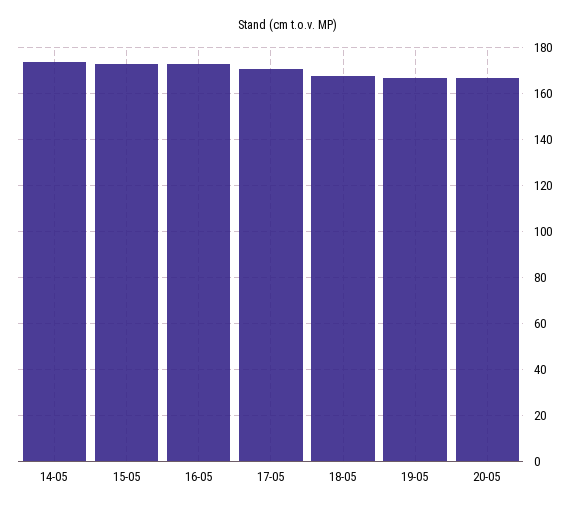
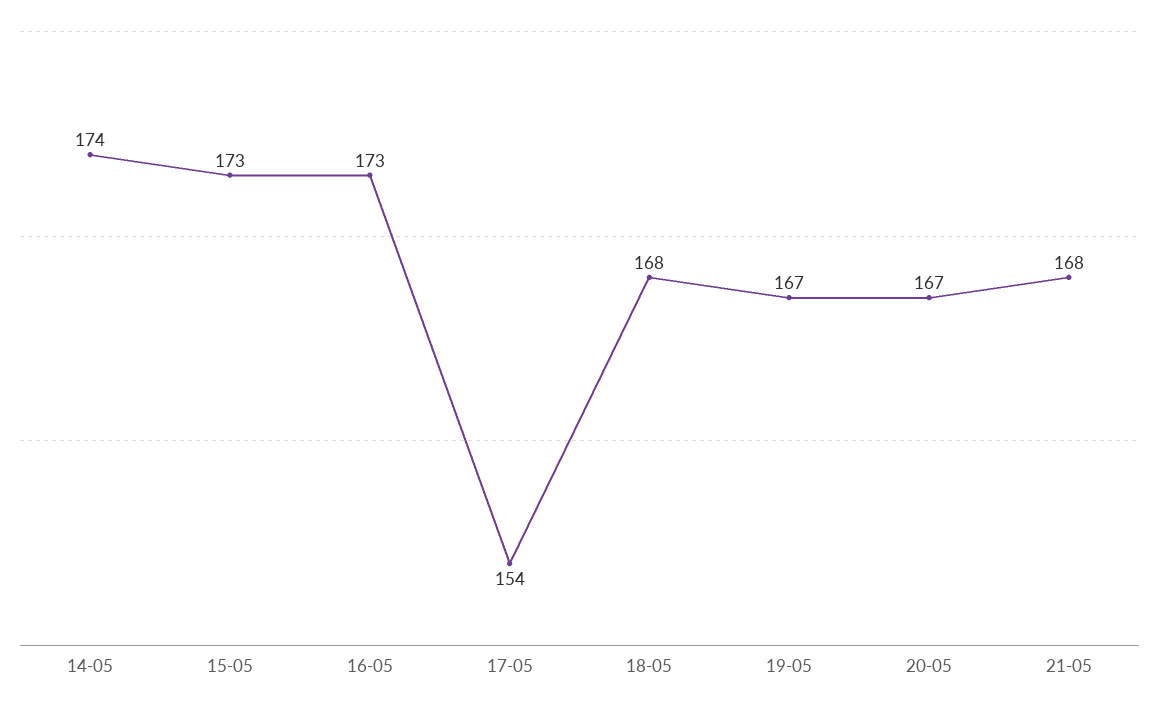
17-05: 170 -> 154
21-05: none -> 168

